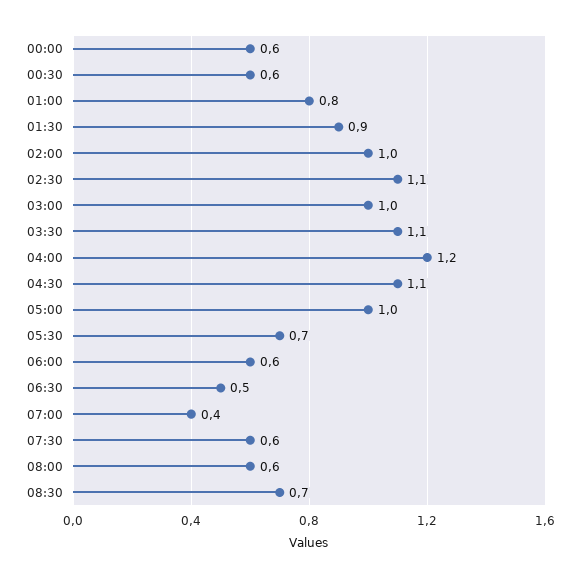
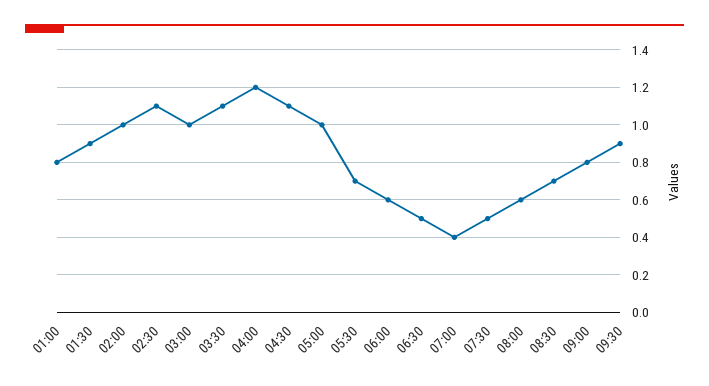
00:00: 0.6 -> none
00:30: 0.6 -> none
07:30: 0.6 -> 0.5
09:00: none -> 0.8
09:30: none -> 0.9

